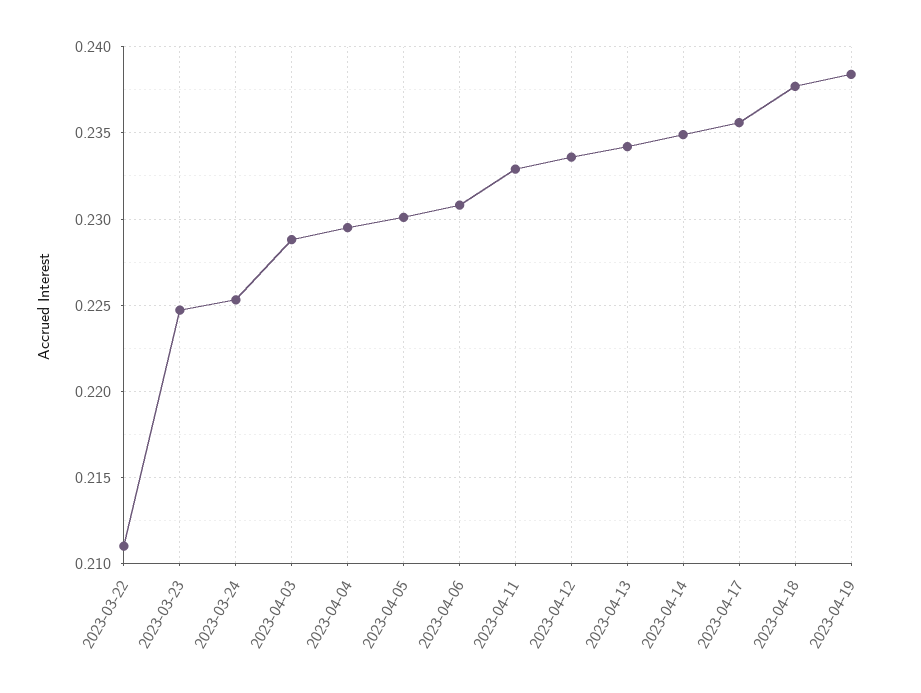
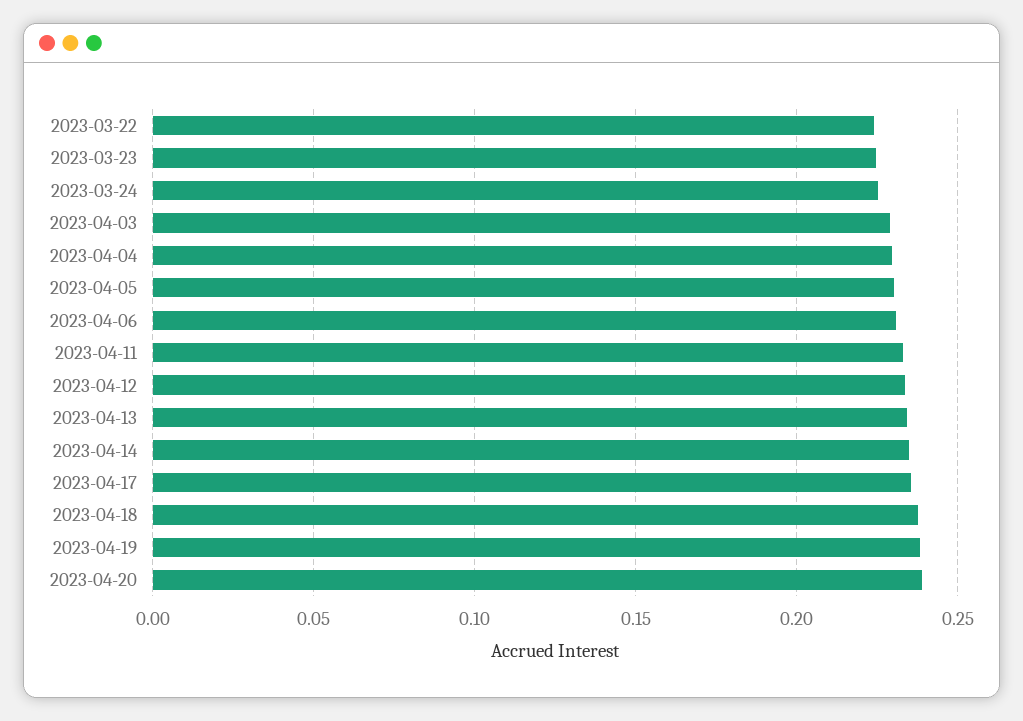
2023-03-22: 0.211 -> 0.225
2023-04-20: none -> 0.24

